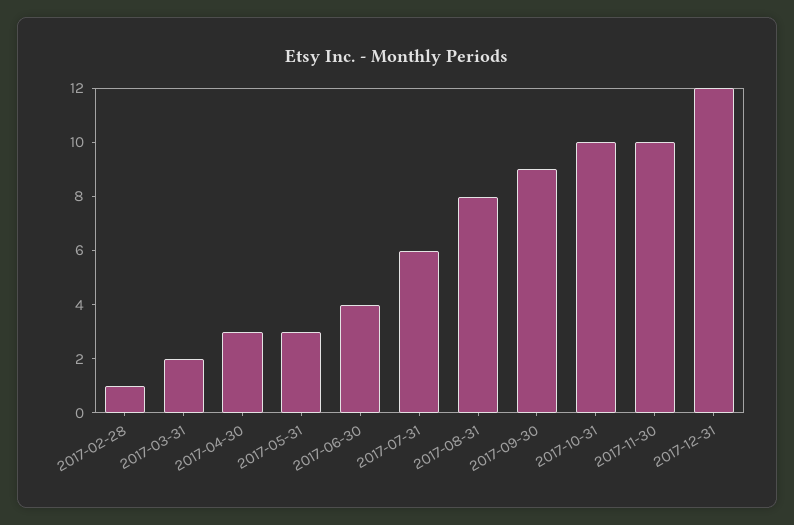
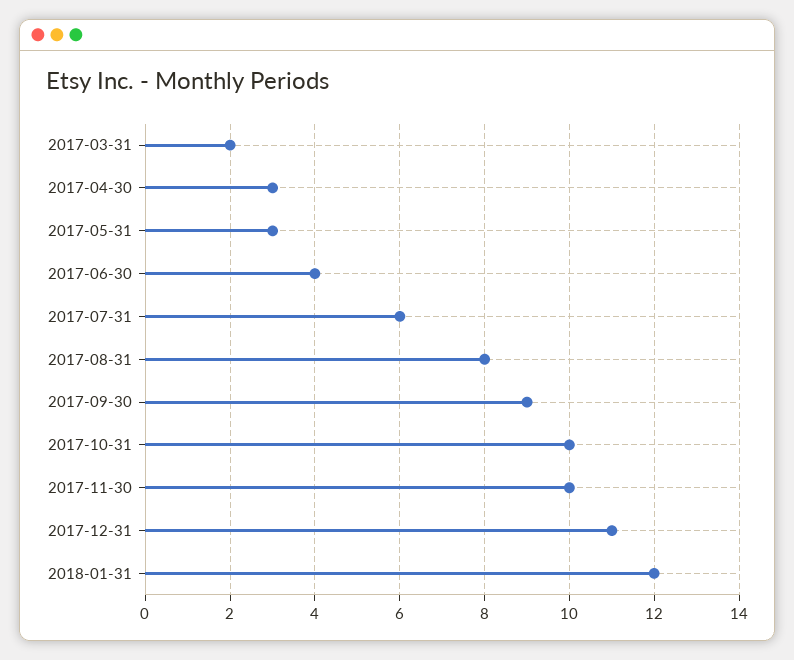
2017-02-28: 1 -> none
2017-12-31: 12 -> 11
2018-01-31: none -> 12

